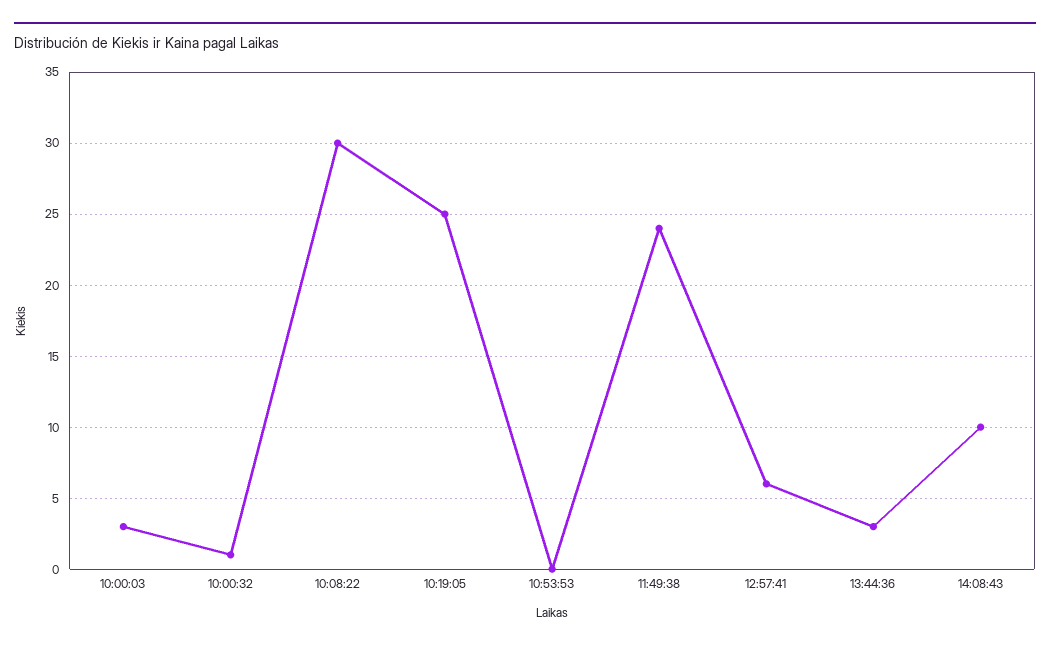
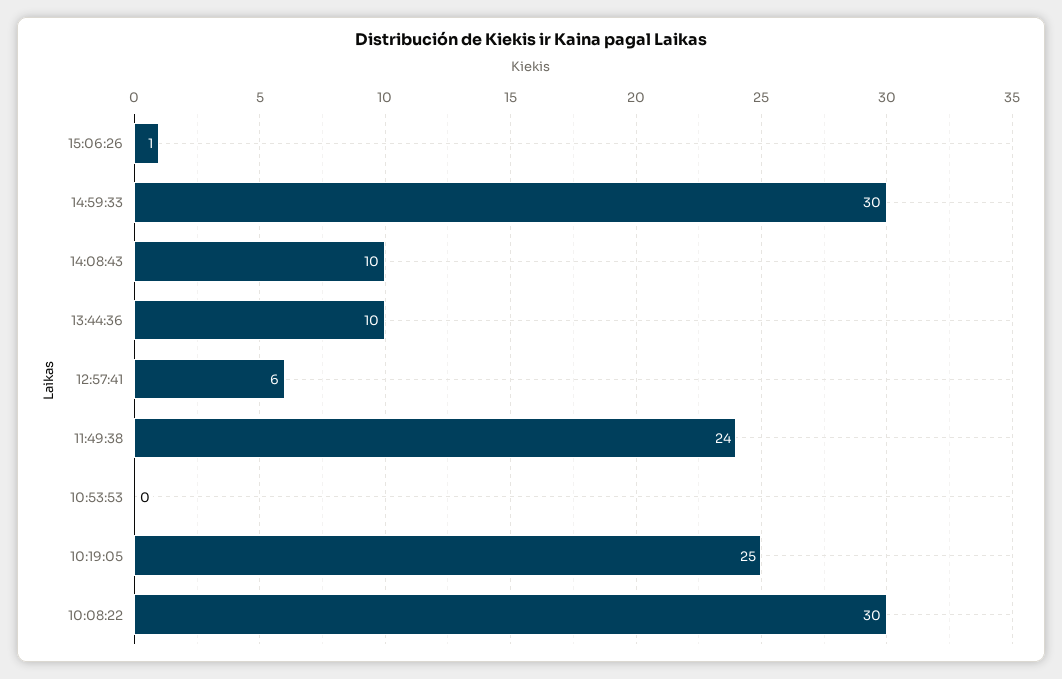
10:00:03: 3 -> none
10:00:32: 1 -> none
13:44:36: 3 -> 10
15:06:26: none -> 1
14:59:33: none -> 30

